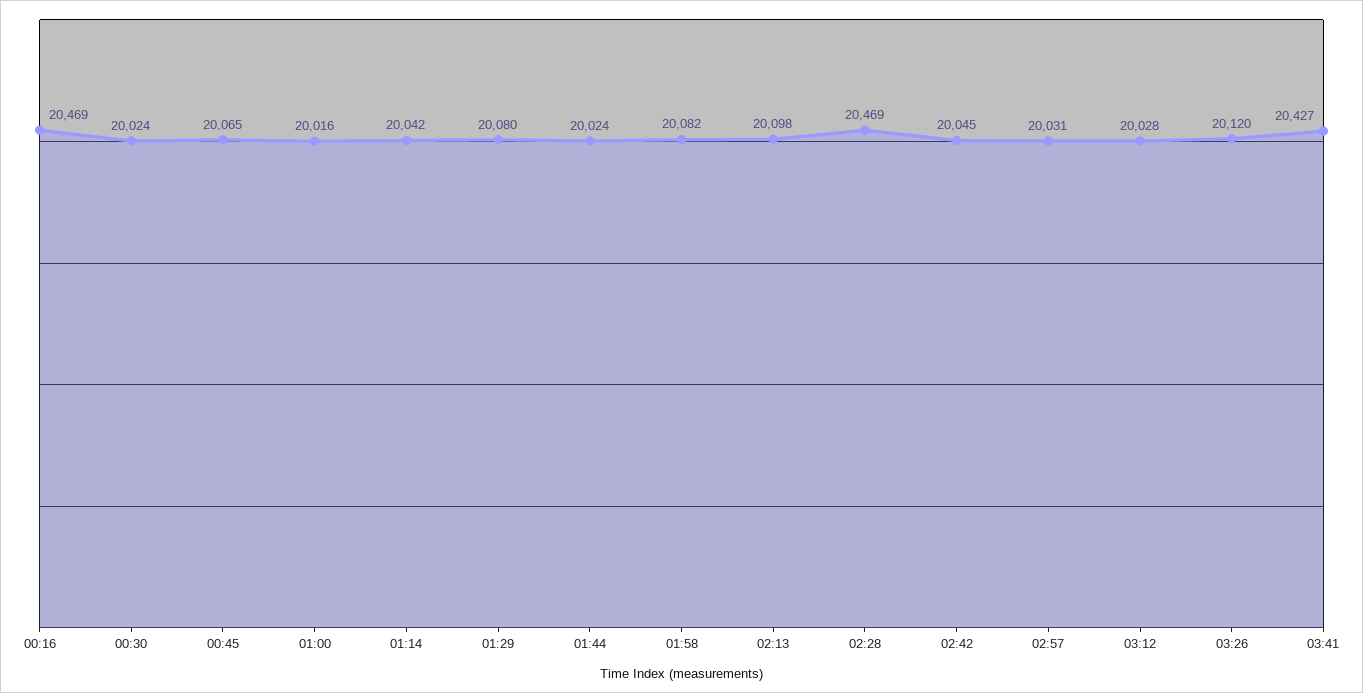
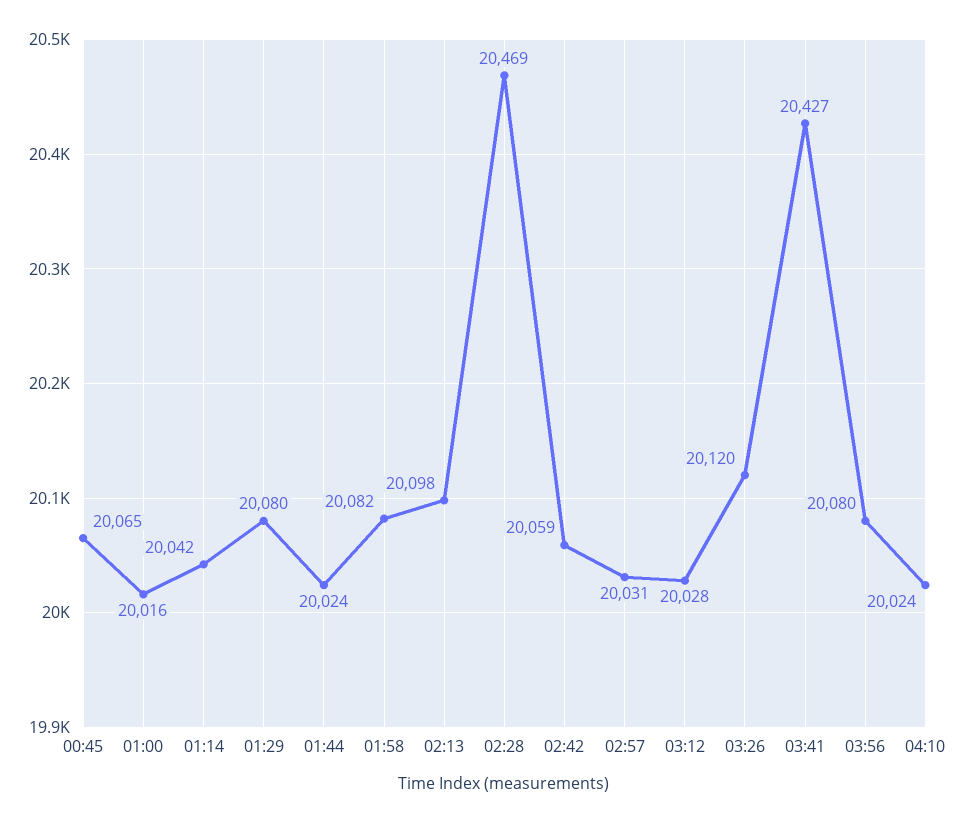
00:16: 20469 -> none
00:30: 20024 -> none
02:42: 20045 -> 20059
03:56: none -> 20080
04:10: none -> 20024

